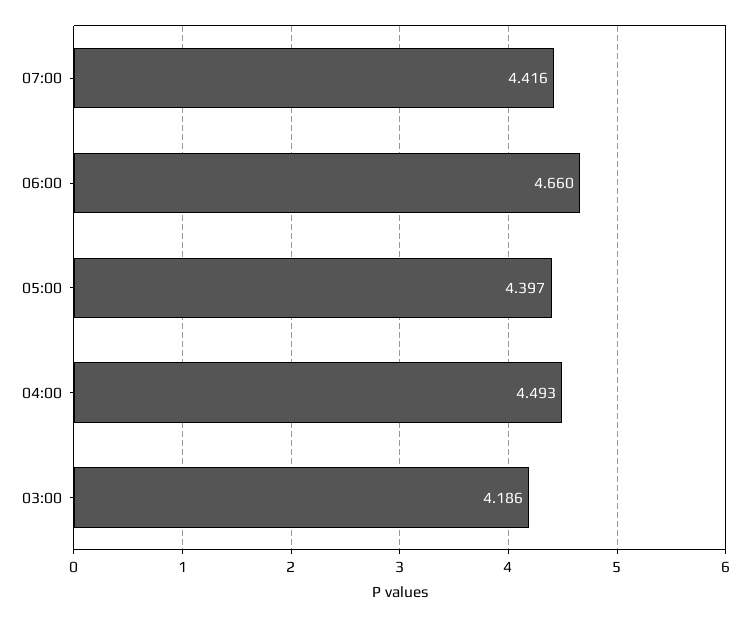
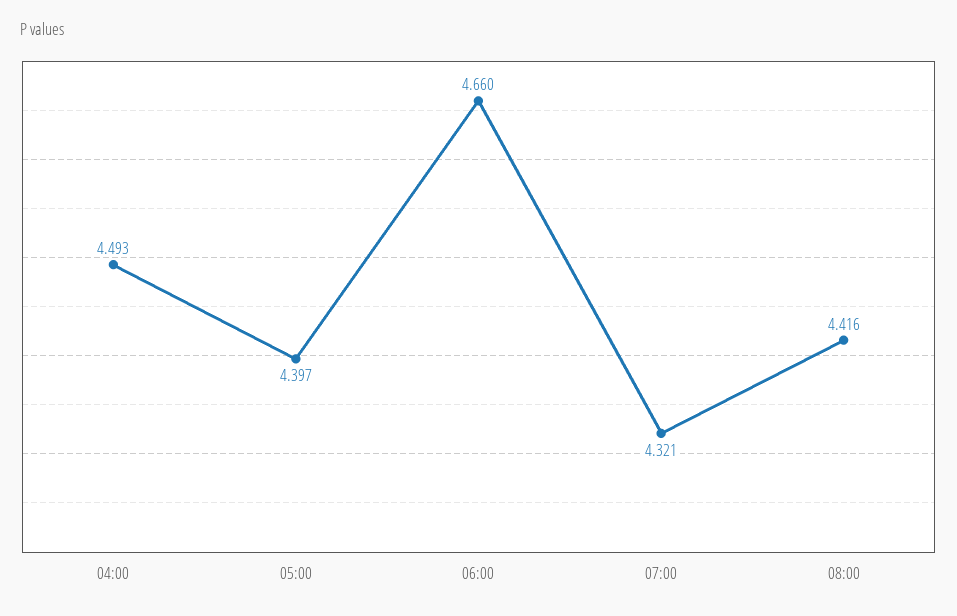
07:00: 4.416 -> 4.321
03:00: 4.186 -> none
08:00: none -> 4.416

